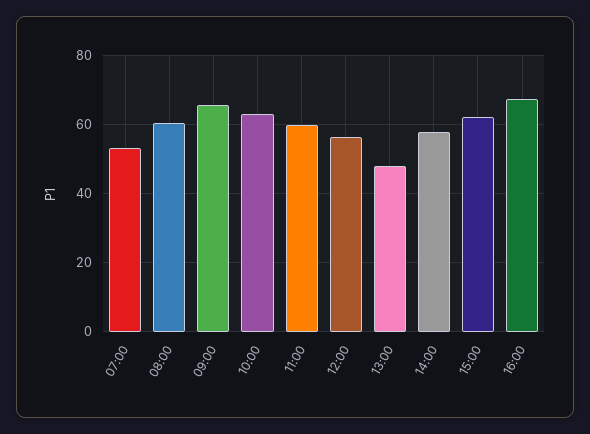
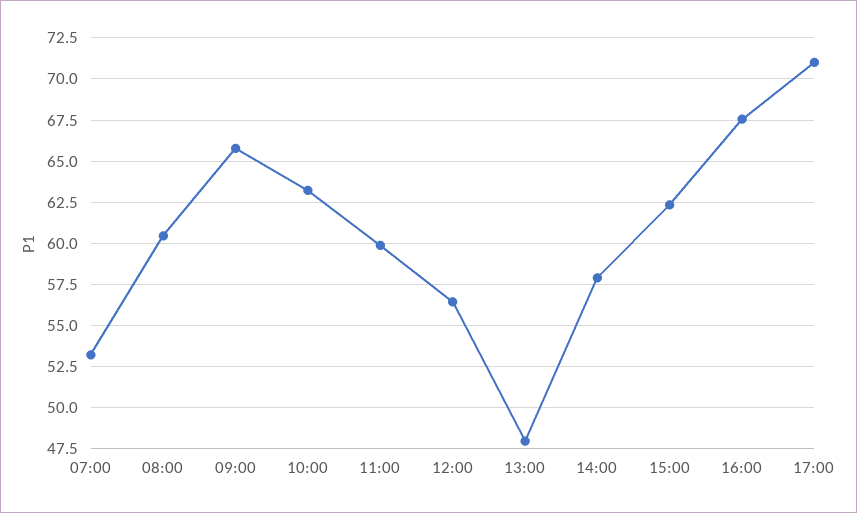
17:00: none -> 71

